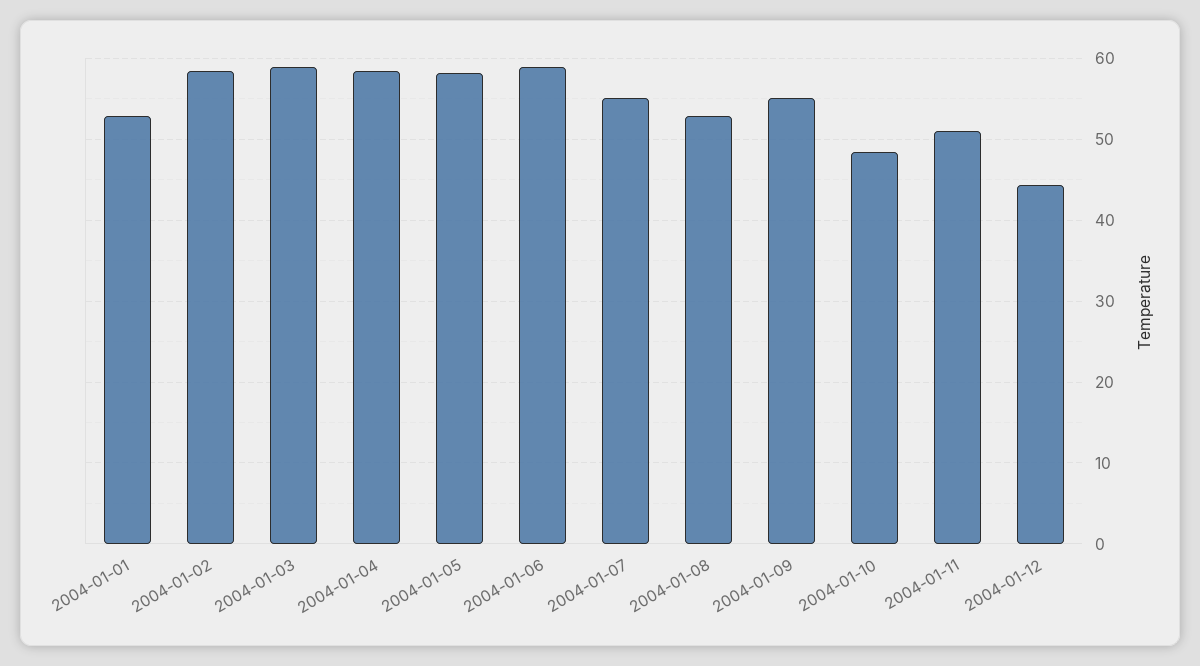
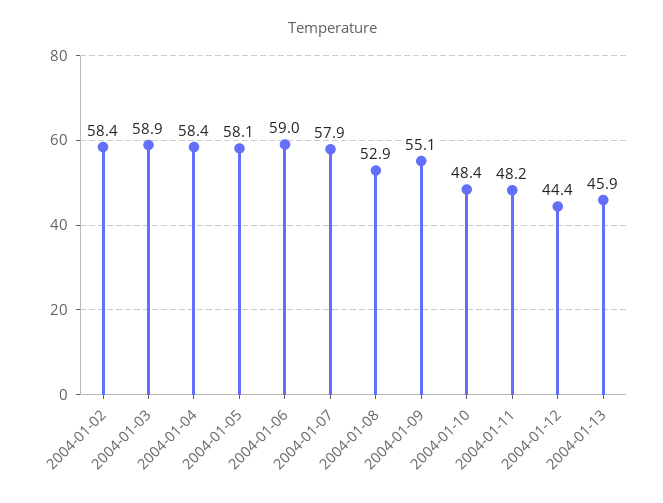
2004-01-01: 53 -> none
2004-01-07: 55 -> 57.9
2004-01-11: 51 -> 48.2
2004-01-13: none -> 45.9

